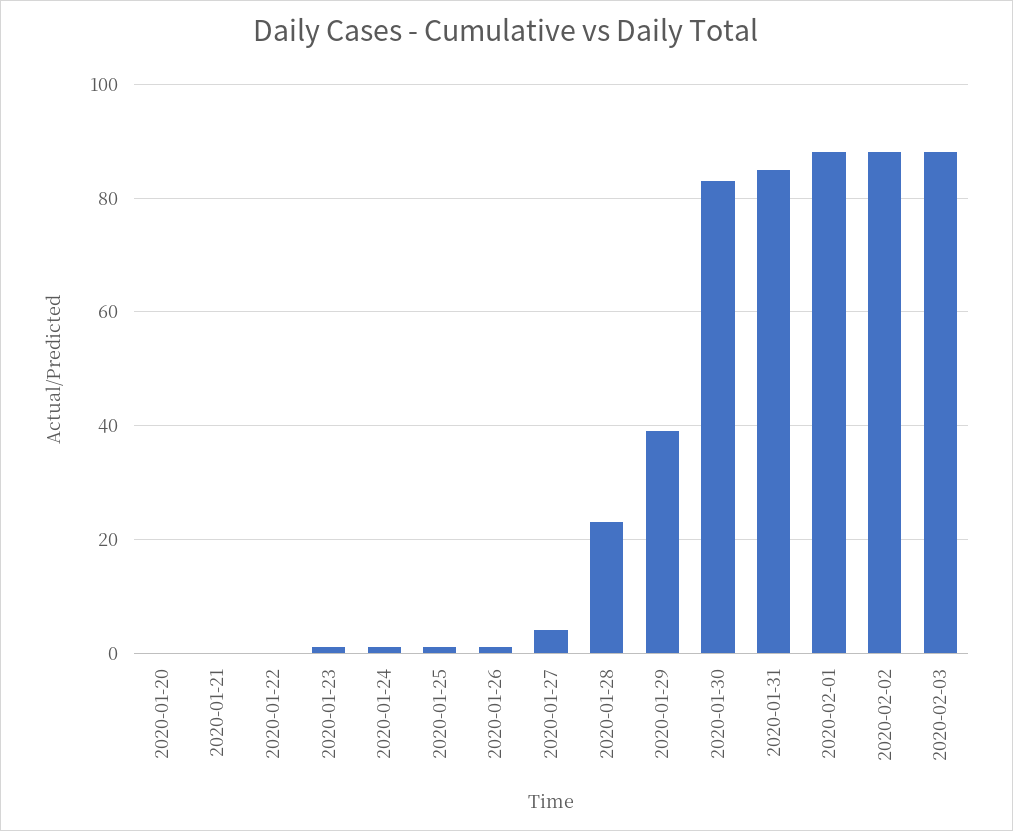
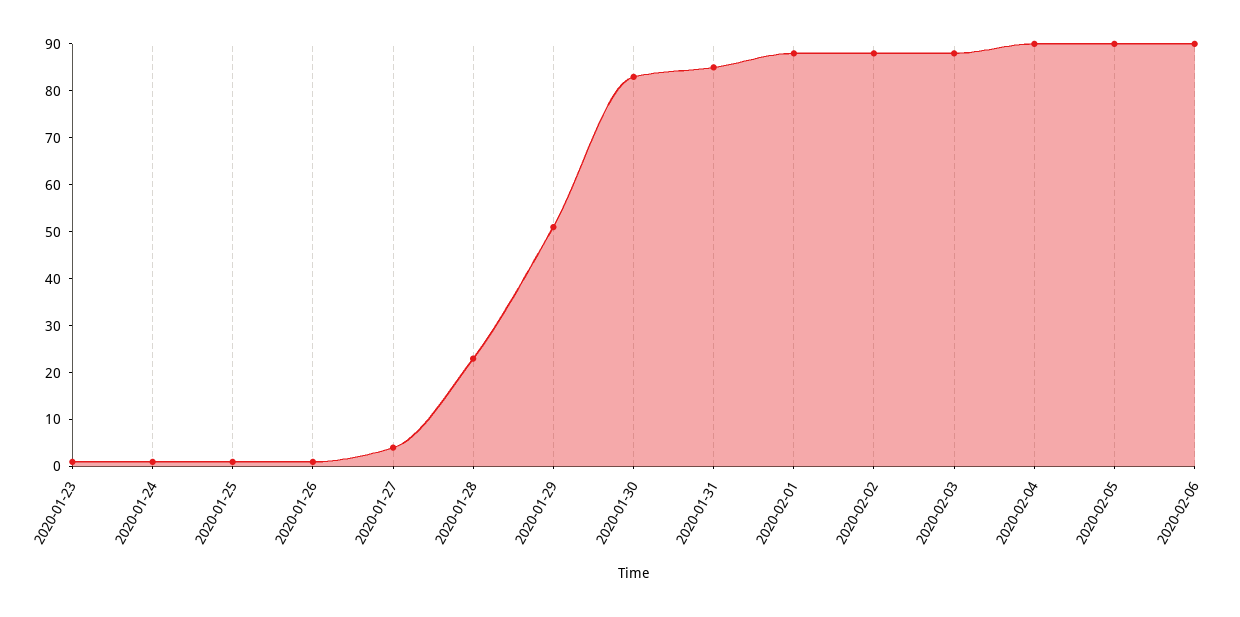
2020-01-20: 0 -> none
2020-01-21: 0 -> none
2020-01-22: 0 -> none
2020-01-29: 40 -> 50
2020-02-04: none -> 90
2020-02-05: none -> 90
2020-02-06: none -> 90

